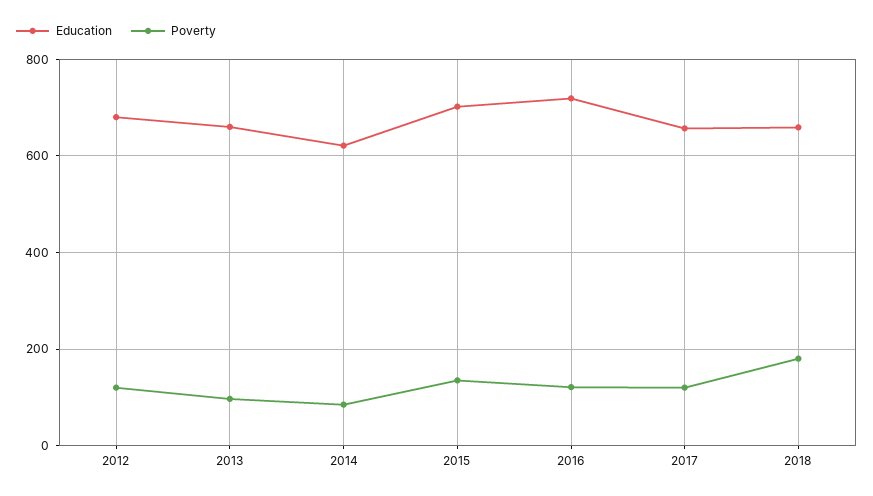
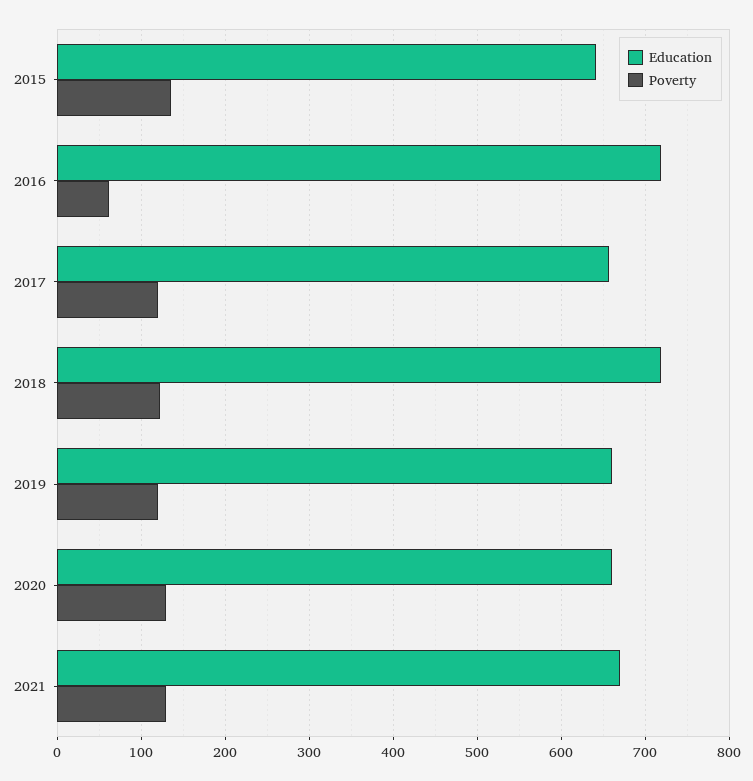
Education, 2012: 680 -> none
Poverty, 2012: 120 -> none
Education, 2013: 660 -> none
Poverty, 2013: 100 -> none
Education, 2014: 620 -> none
Poverty, 2014: 80 -> none
Education, 2015: 700 -> 640
Poverty, 2016: 120 -> 60
Education, 2018: 660 -> 720
Poverty, 2018: 180 -> 120
Education, 2019: none -> 660
Poverty, 2019: none -> 120
Education, 2020: none -> 660
Poverty, 2020: none -> 130
Education, 2021: none -> 670
Poverty, 2021: none -> 130

